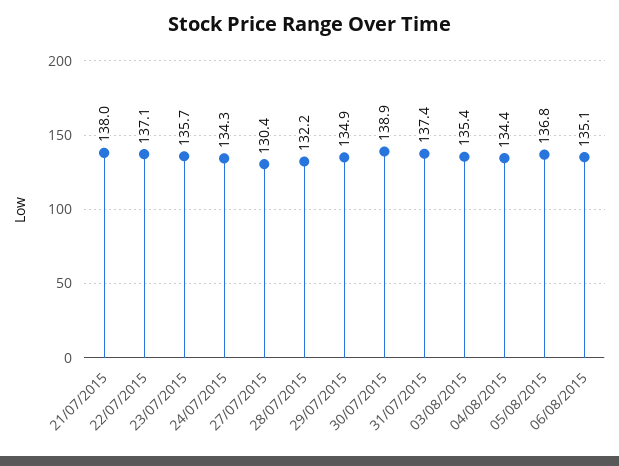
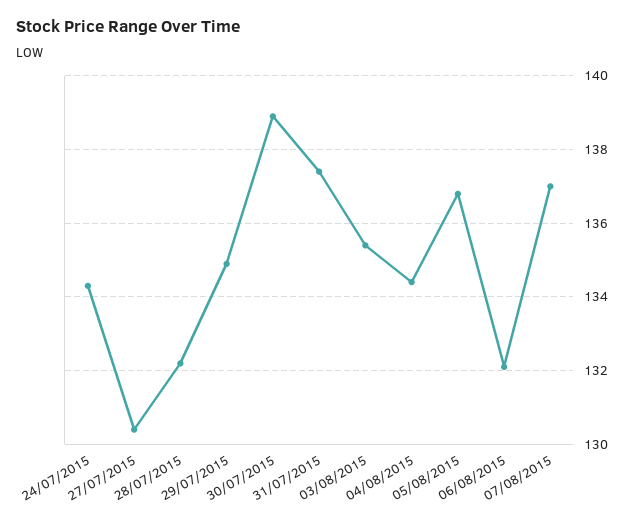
21/07/2015: 138 -> none
22/07/2015: 137.1 -> none
23/07/2015: 135.7 -> none
06/08/2015: 135.1 -> 132
07/08/2015: none -> 137

